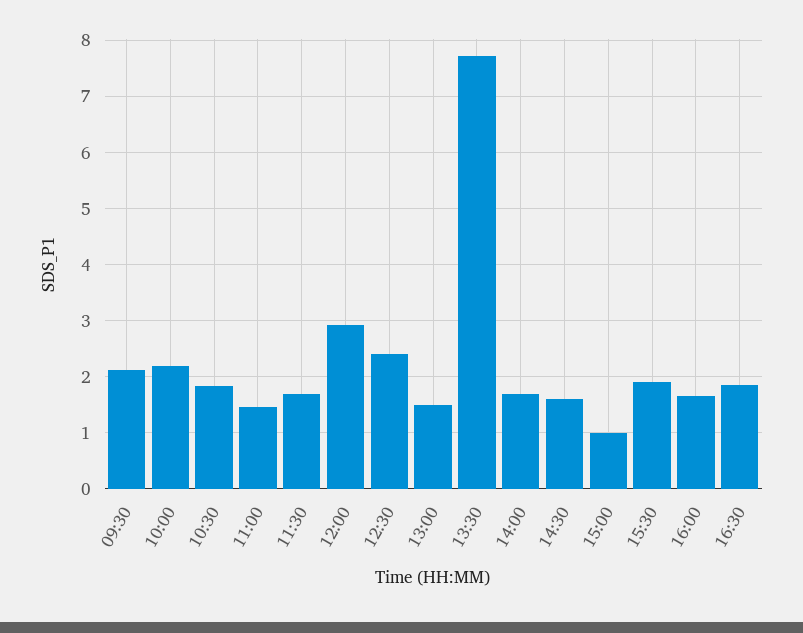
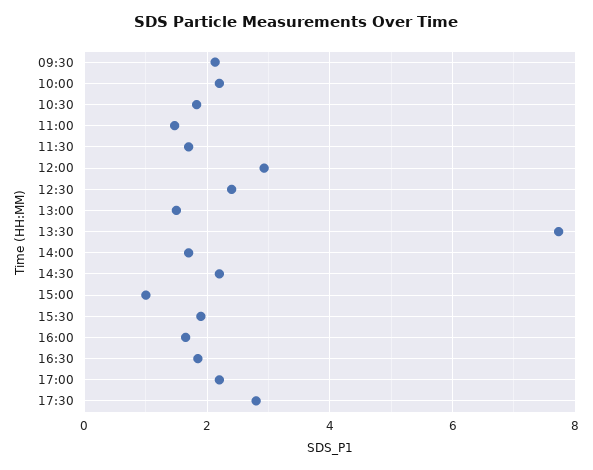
14:30: 1.6 -> 2.2
17:00: none -> 2.2
17:30: none -> 2.8

